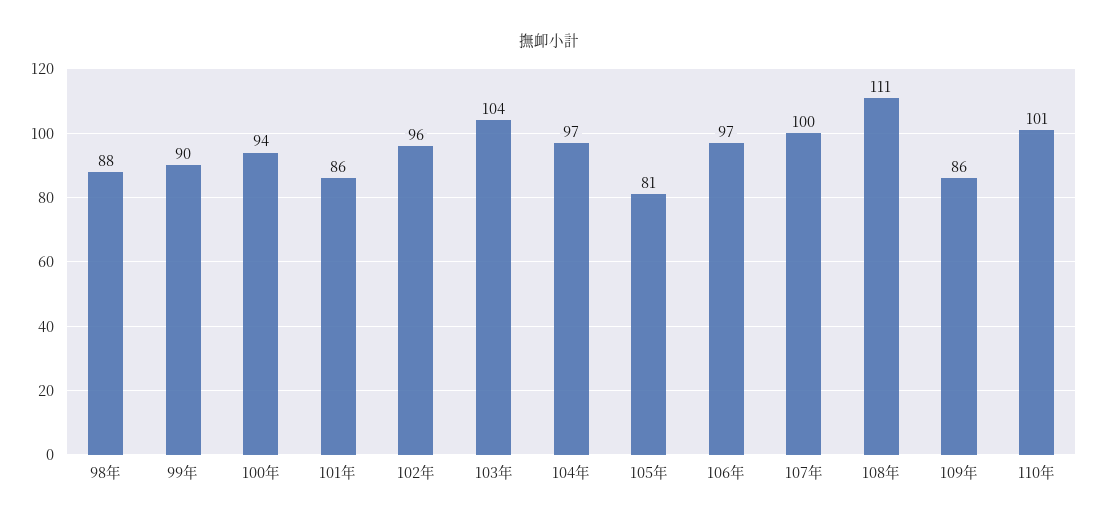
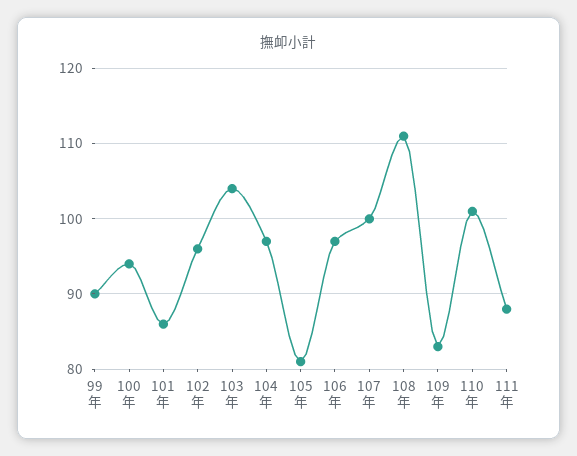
98年: 88 -> none
109年: 86 -> 83
111年: none -> 88

